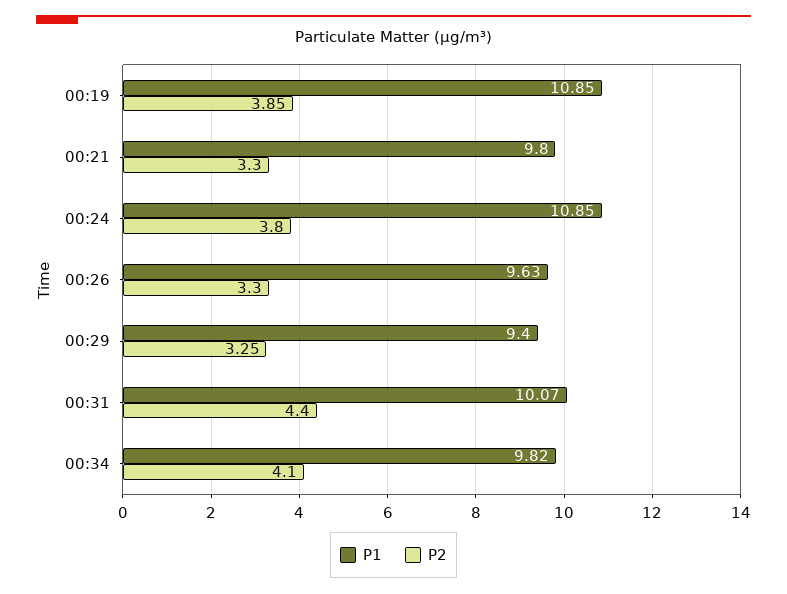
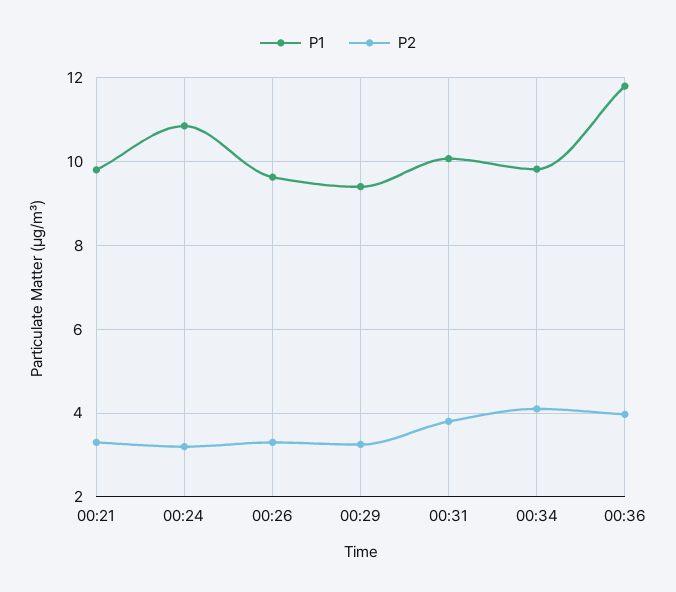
P1, 00:19: 10.85 -> none
P2, 00:19: 3.85 -> none
P2, 00:24: 3.8 -> 3.2
P2, 00:31: 4.4 -> 3.8
P1, 00:36: none -> 11.8
P2, 00:36: none -> 4

